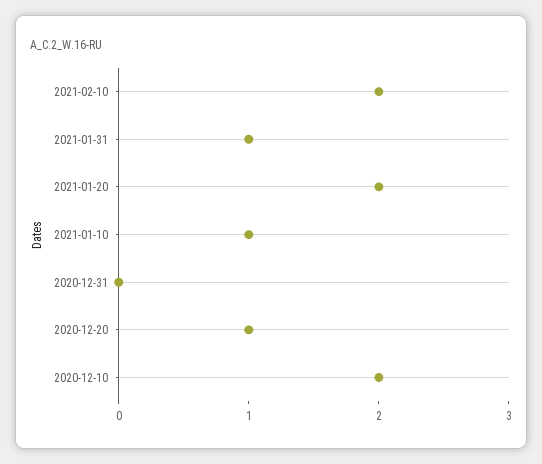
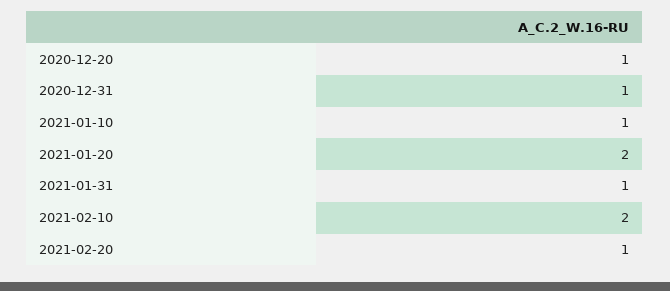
2020-12-31: 0 -> 1
2020-12-10: 2 -> none
2021-02-20: none -> 1

